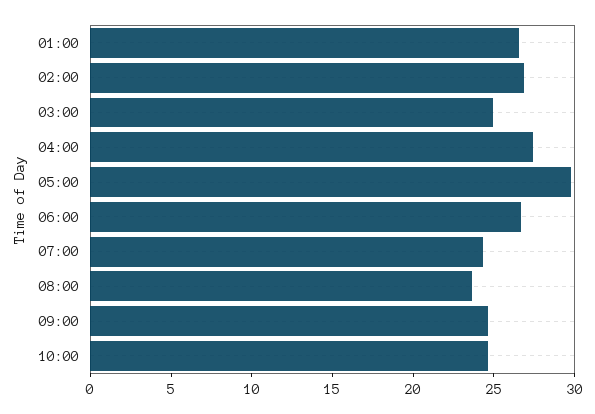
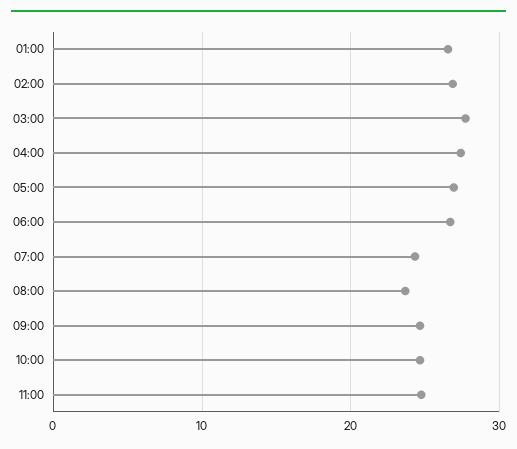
03:00: 25 -> 28
05:00: 30 -> 27
11:00: none -> 25

